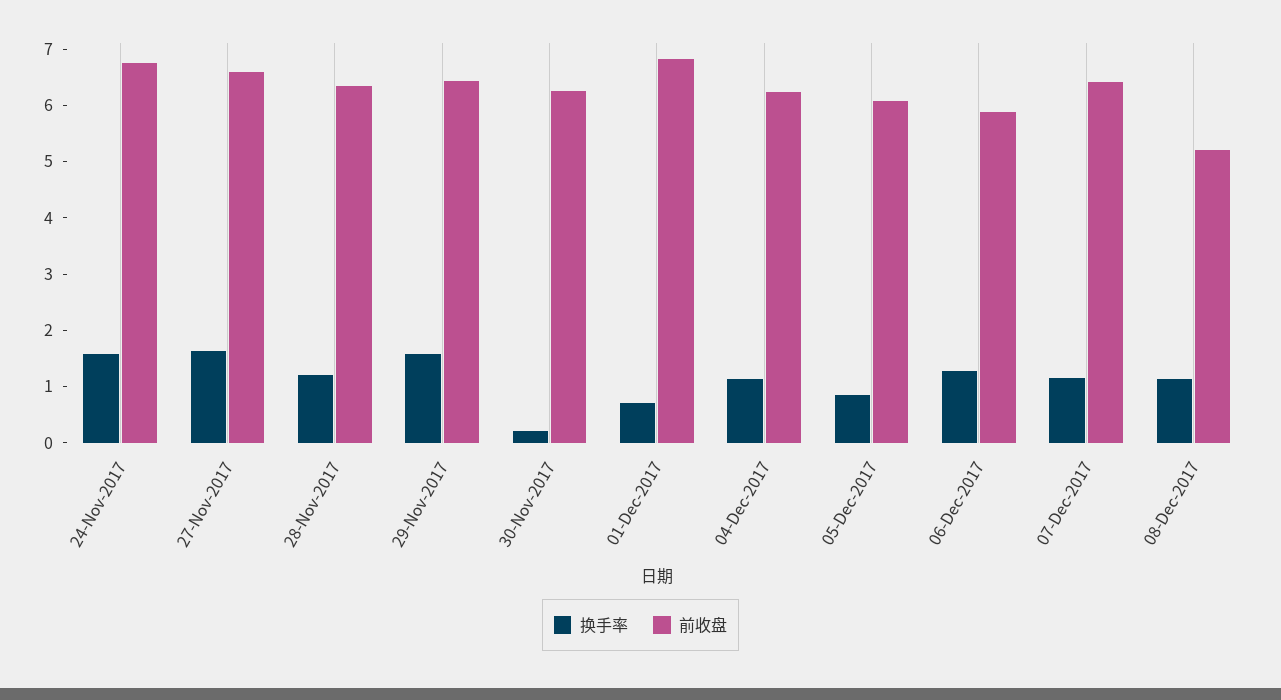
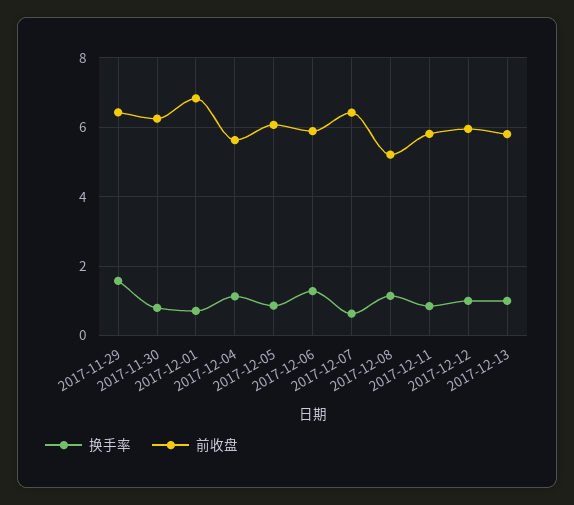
换手率, 24-Nov-2017: 1.6 -> none
前收盘, 24-Nov-2017: 6.8 -> none
换手率, 27-Nov-2017: 1.6 -> none
前收盘, 27-Nov-2017: 6.6 -> none
换手率, 28-Nov-2017: 1.2 -> none
前收盘, 28-Nov-2017: 6.4 -> none
换手率, 30-Nov-2017: 0.2 -> 0.8
前收盘, 04-Dec-2017: 6.2 -> 5.6
换手率, 07-Dec-2017: 1.2 -> 0.6
换手率, 2017-12-11: none -> 0.8
前收盘, 2017-12-11: none -> 5.8
换手率, 2017-12-12: none -> 1
前收盘, 2017-12-12: none -> 6
换手率, 2017-12-13: none -> 1
前收盘, 2017-12-13: none -> 5.8

